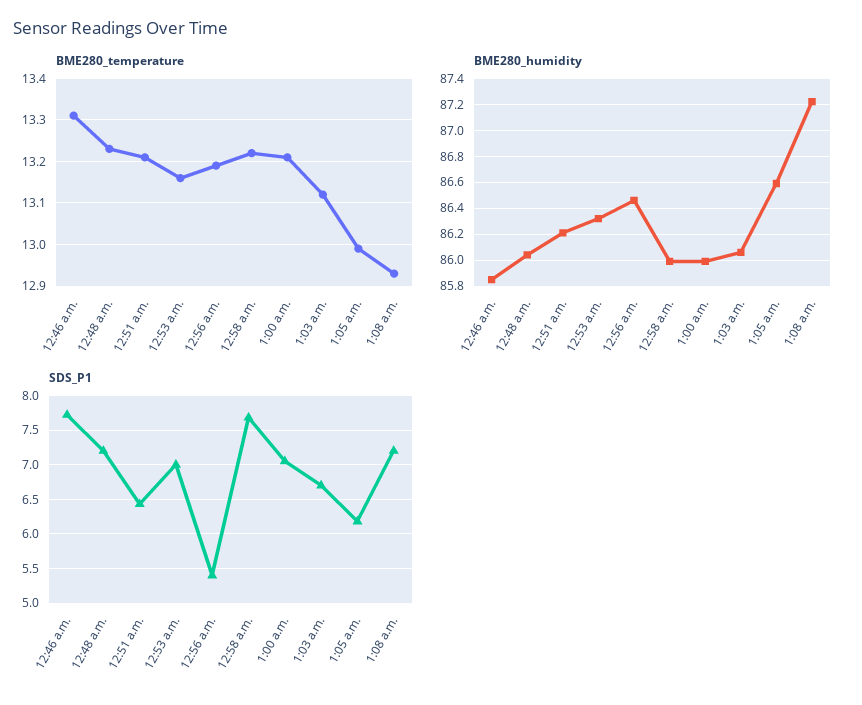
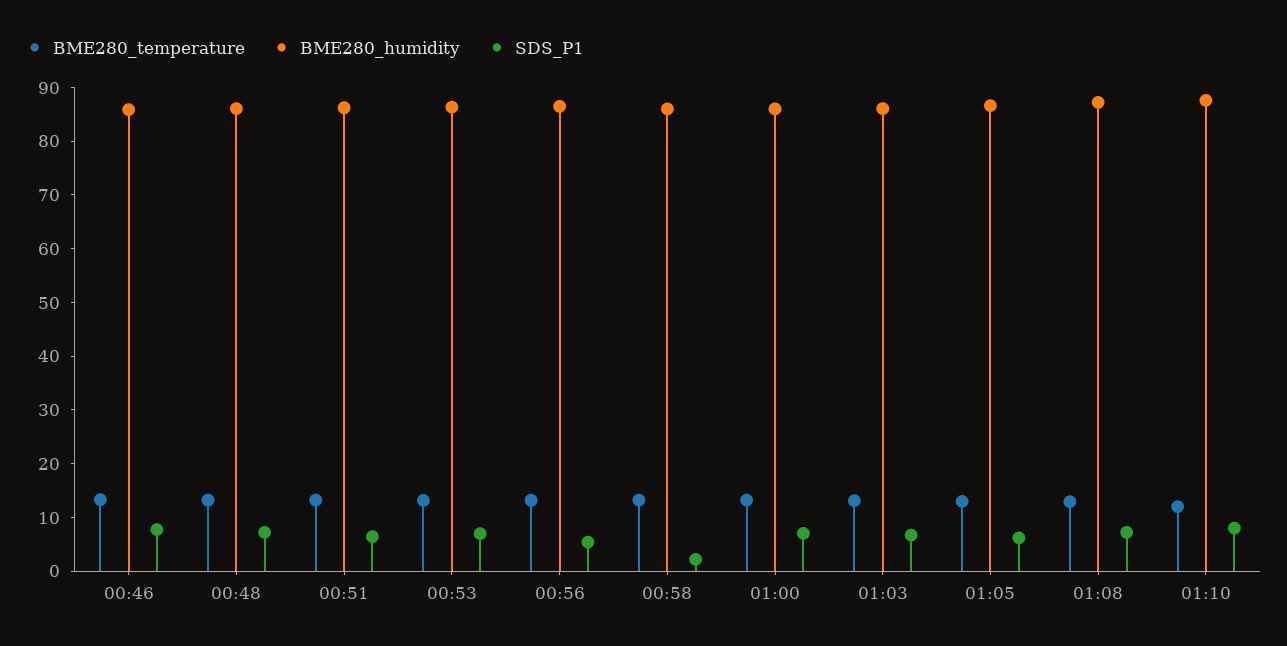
SDS_P1, 12:58 a.m.: 7.7 -> 2
BME280_temperature, 01:10: none -> 12
BME280_humidity, 01:10: none -> 88
SDS_P1, 01:10: none -> 8

